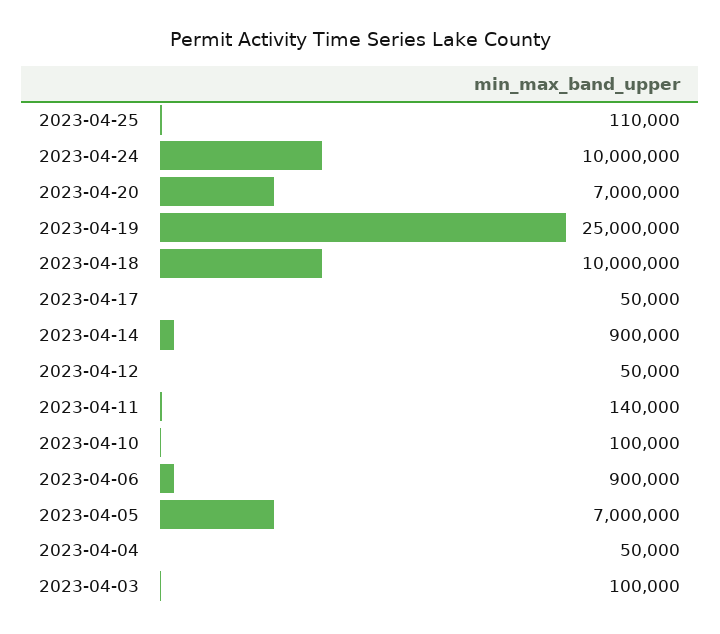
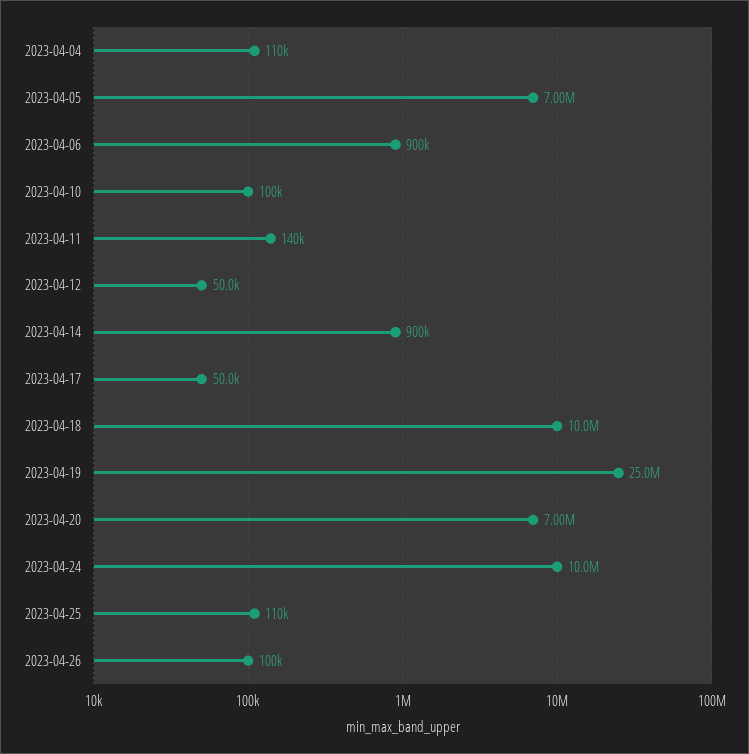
2023-04-04: 50000 -> 110000
2023-04-03: 100000 -> none
2023-04-26: none -> 100000

